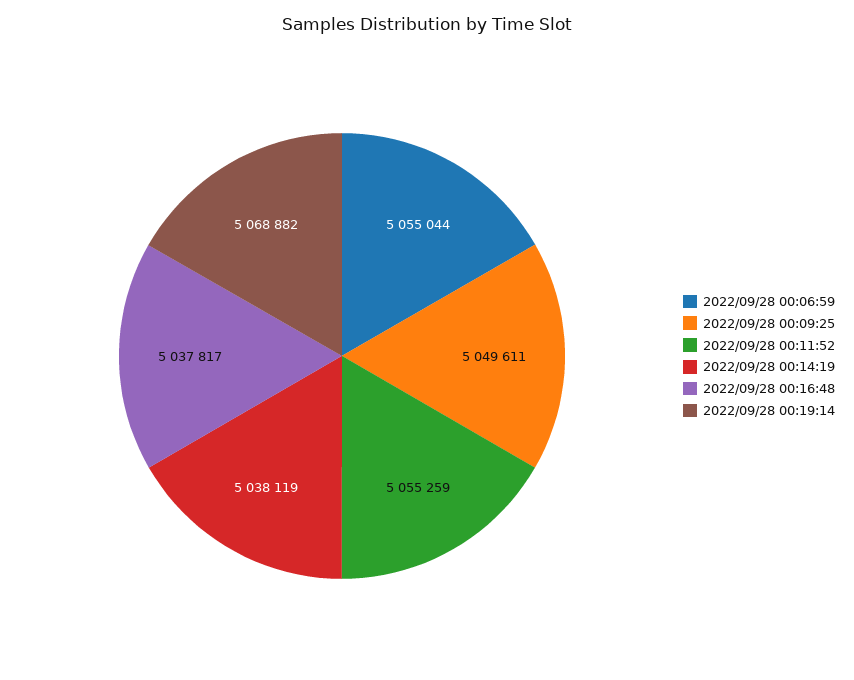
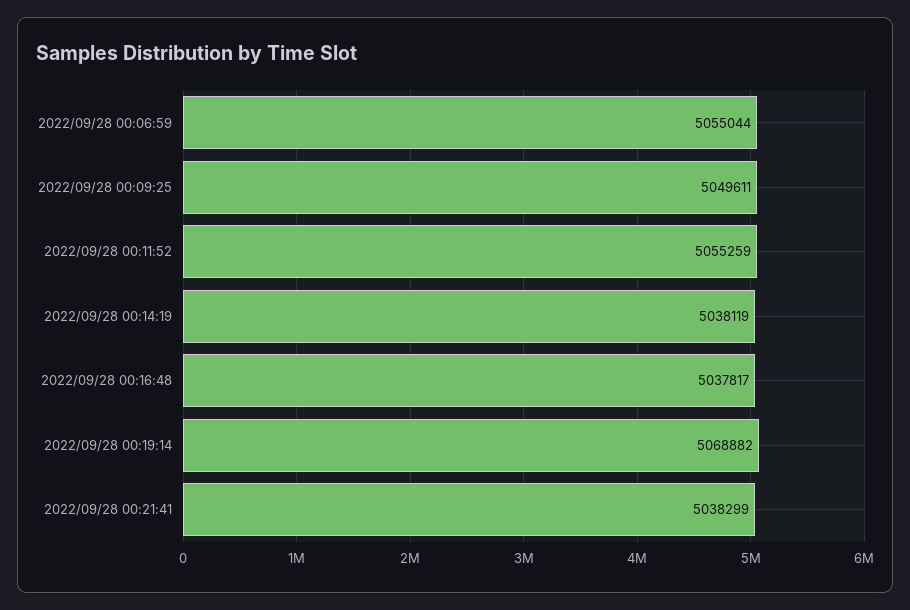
2022/09/28 00:21:41: none -> 5038299

